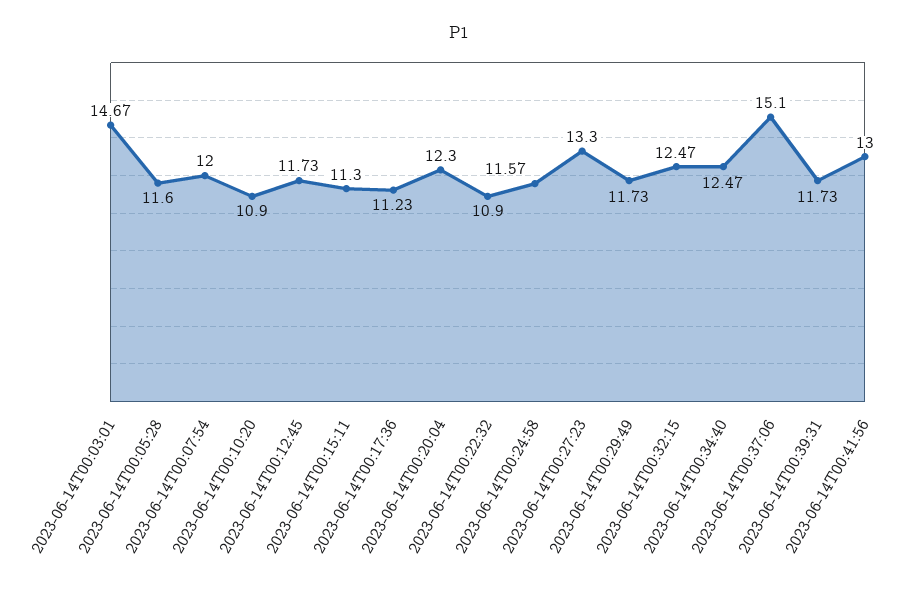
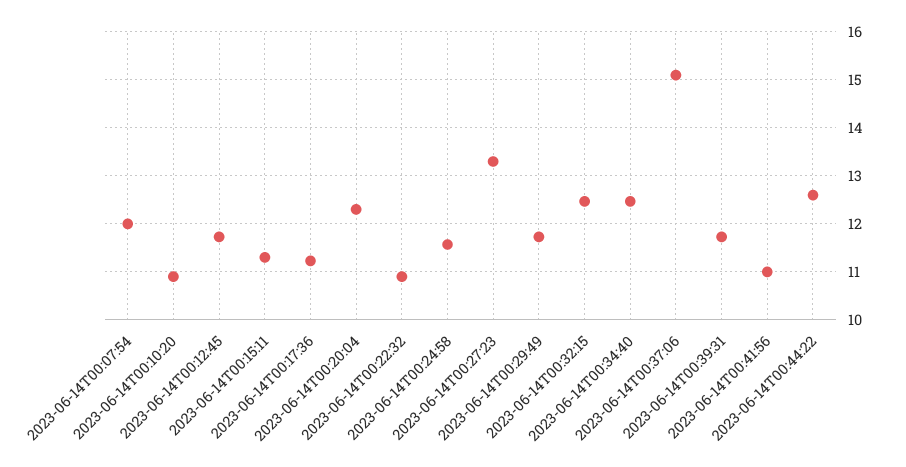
2023-06-14T00:03:01: 14.67 -> none
2023-06-14T00:05:28: 11.6 -> none
2023-06-14T00:41:56: 13 -> 11
2023-06-14T00:44:22: none -> 12.6

